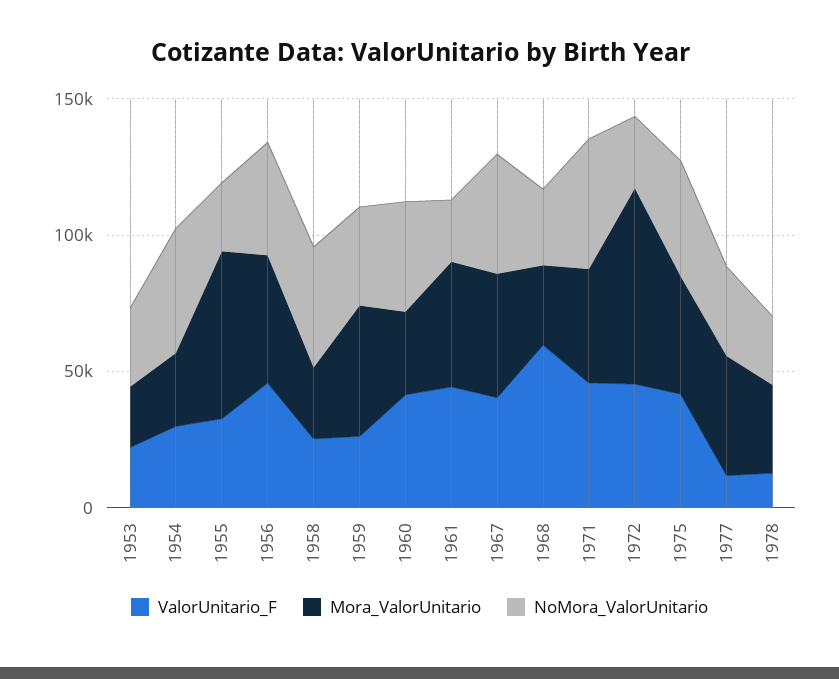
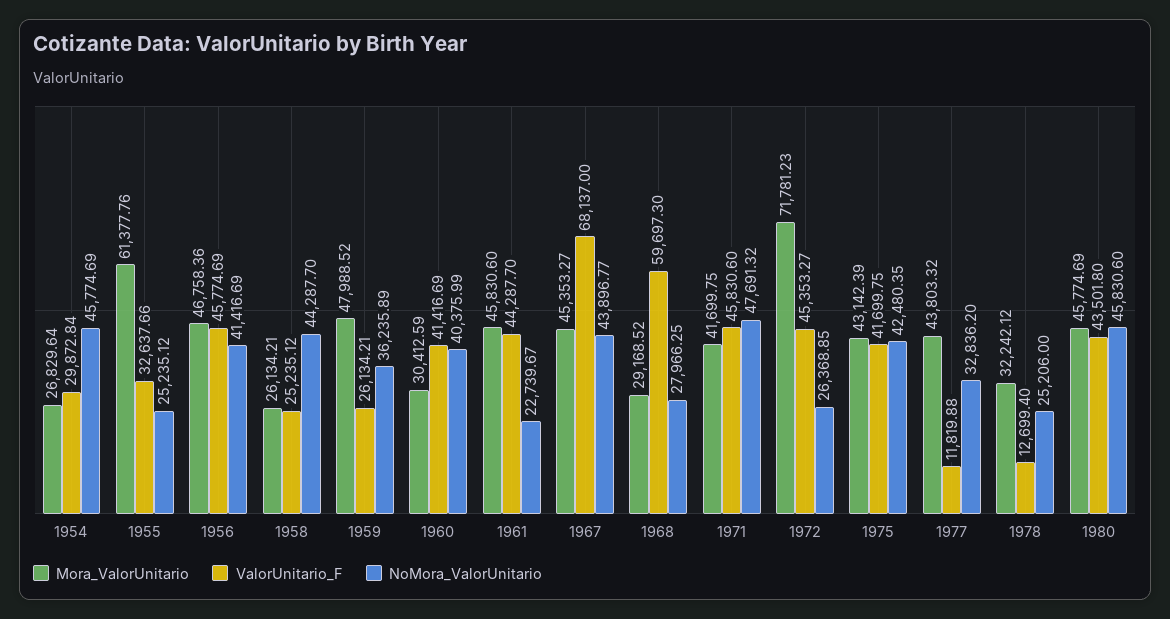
ValorUnitario_F, 1953: 20000 -> none
Mora_ValorUnitario, 1953: 20000 -> none
NoMora_ValorUnitario, 1953: 30000 -> none
ValorUnitario_F, 1967: 40000 -> 68137
Mora_ValorUnitario, 1980: none -> 45774.69
ValorUnitario_F, 1980: none -> 43501.8
NoMora_ValorUnitario, 1980: none -> 45830.6

